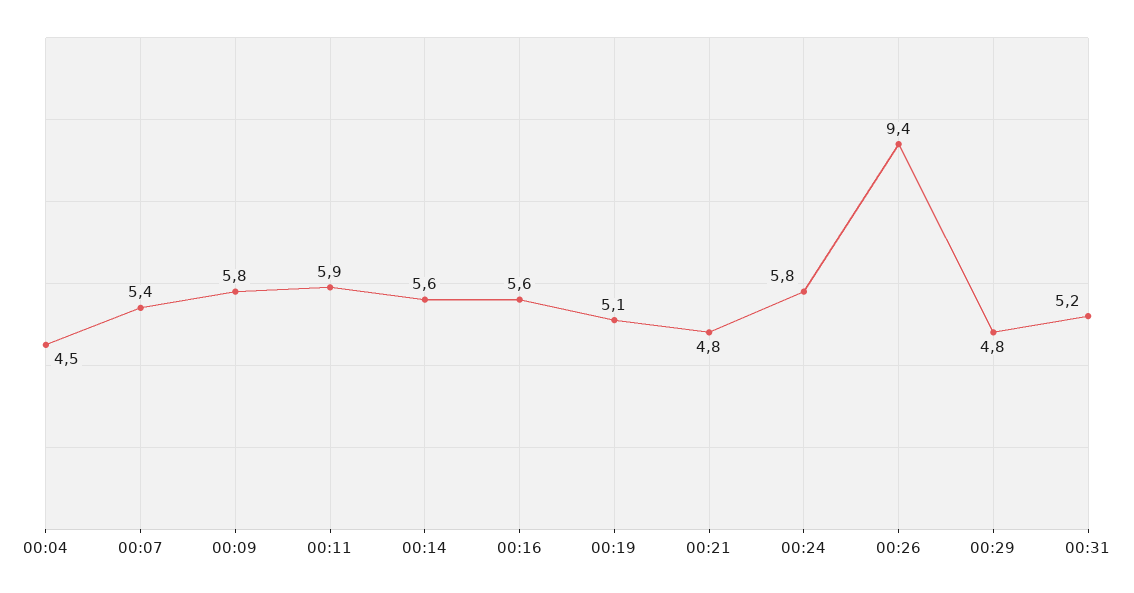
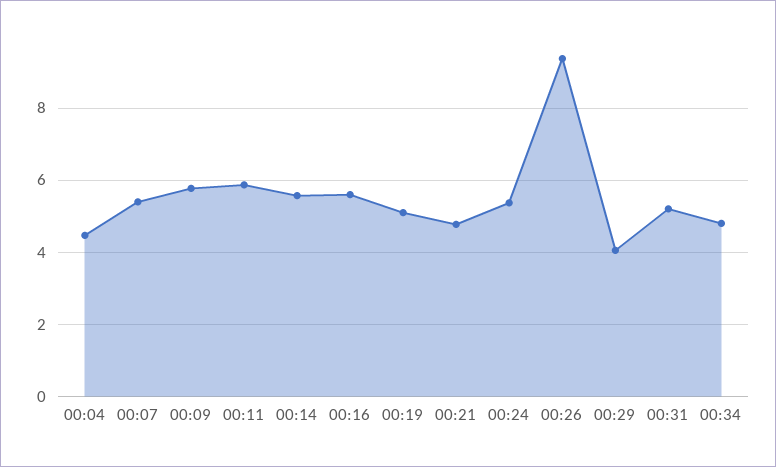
00:24: 5.8 -> 5.4
00:29: 4.8 -> 4
00:34: none -> 4.8

